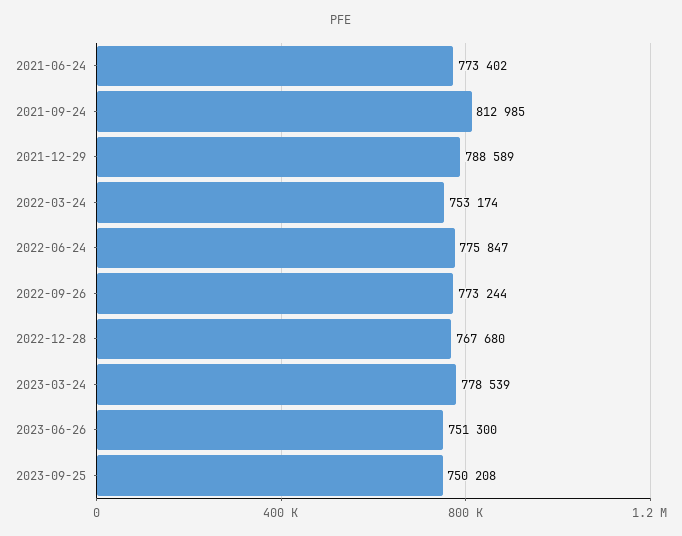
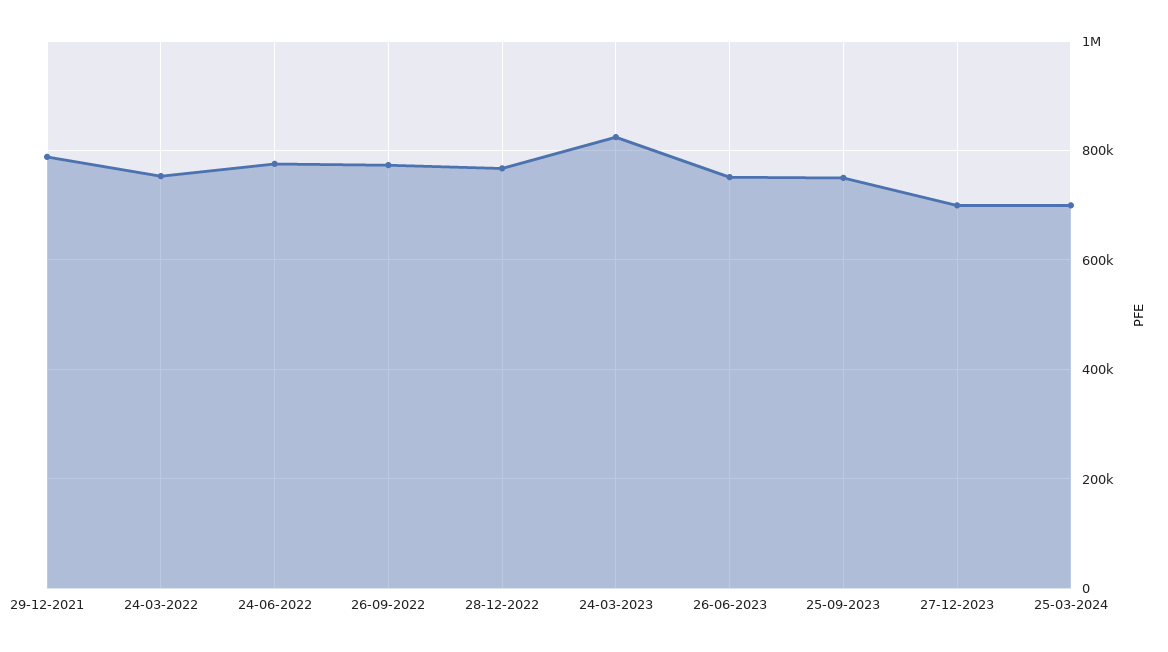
2021-06-24: 773402 -> none
2021-09-24: 812985 -> none
2023-03-24: 778539 -> 820000
27-12-2023: none -> 700000
25-03-2024: none -> 700000

